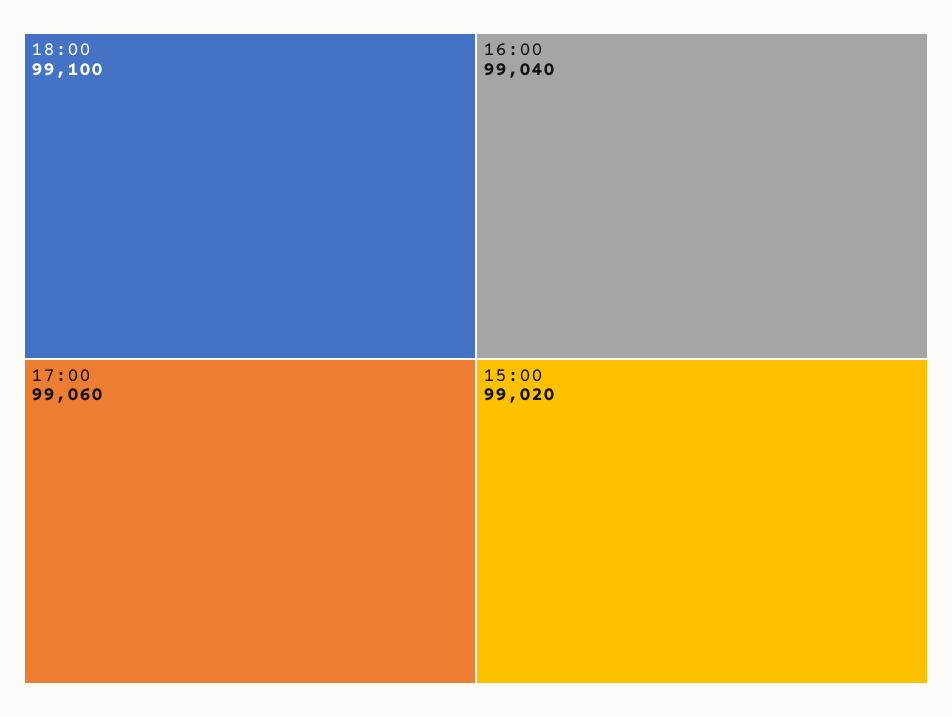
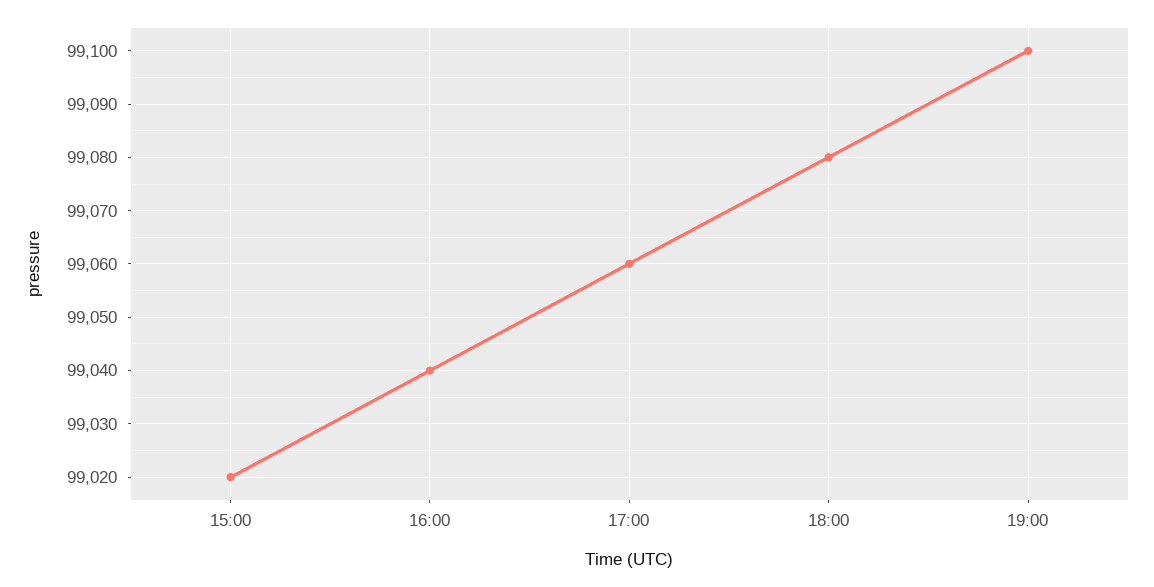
18:00: 99100 -> 99080
19:00: none -> 99100

